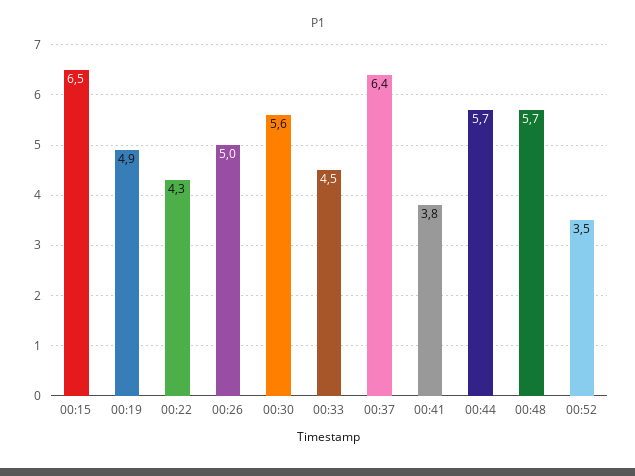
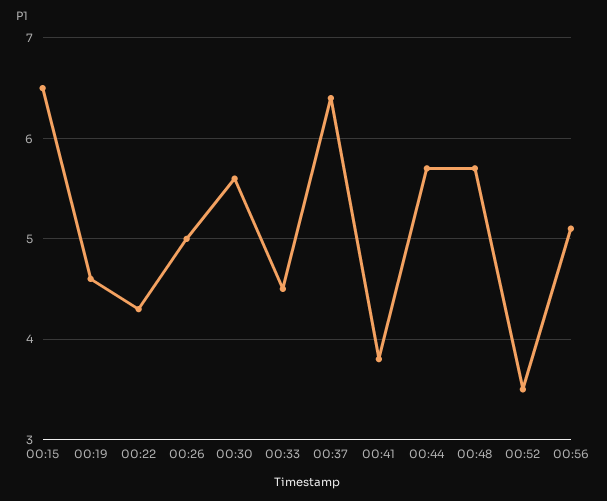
00:19: 4.9 -> 4.6
00:56: none -> 5.1

